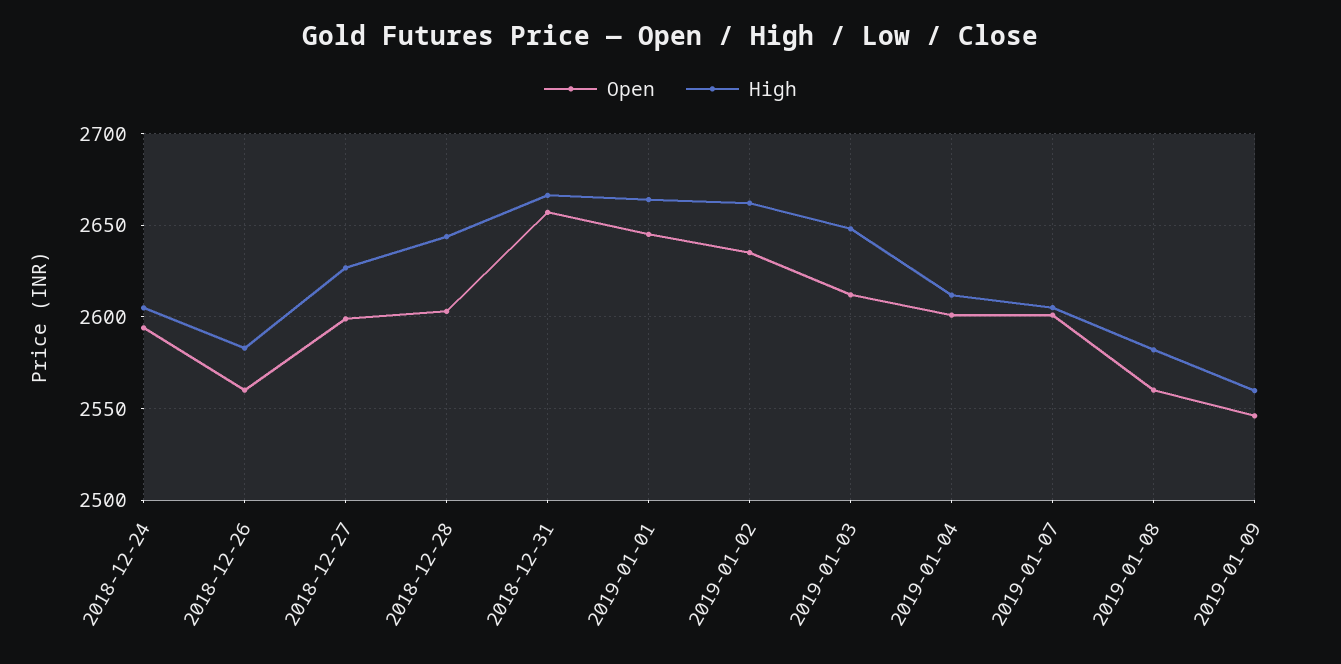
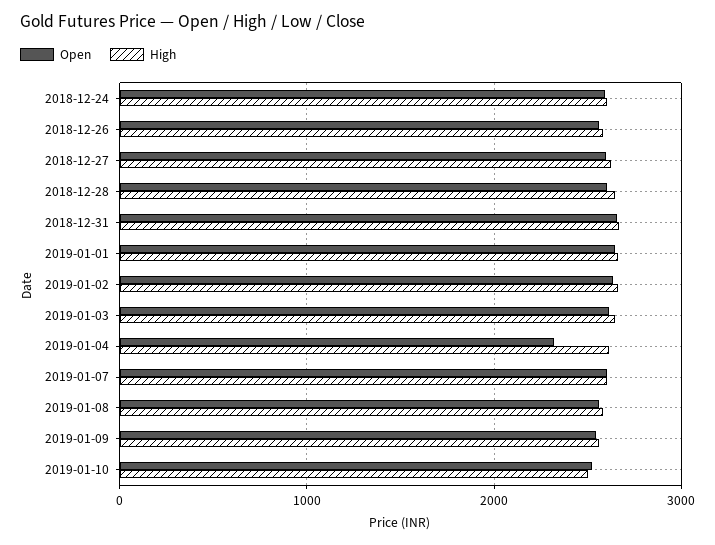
Open, 2019-01-04: 2600 -> 2300
Open, 2019-01-10: none -> 2500
High, 2019-01-10: none -> 2500

